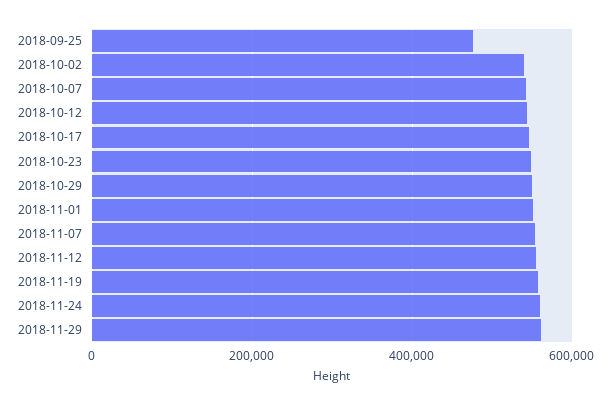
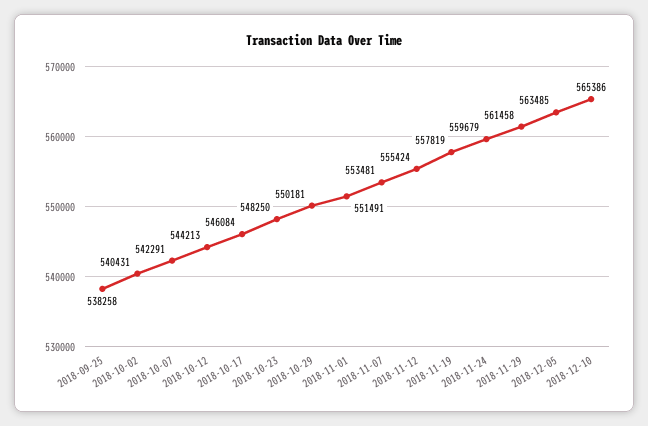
2018-09-25: 480000 -> 538258
2018-12-05: none -> 563485
2018-12-10: none -> 565386

